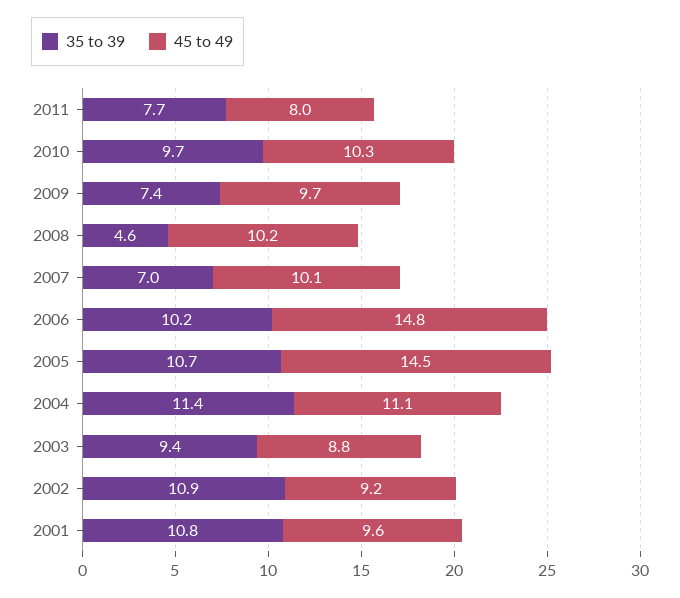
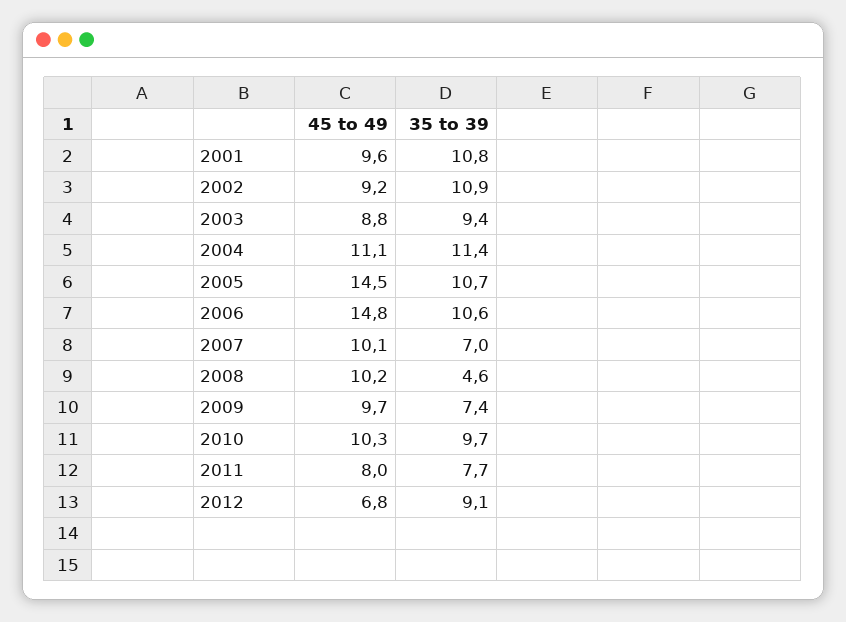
35 to 39, 2006: 10.2 -> 10.6
45 to 49, 2012: none -> 6.8
35 to 39, 2012: none -> 9.1

